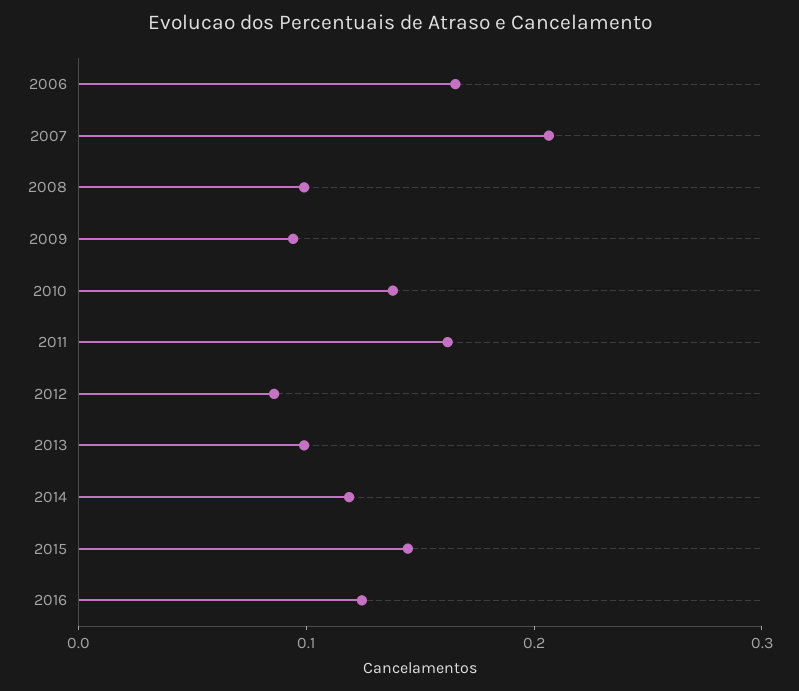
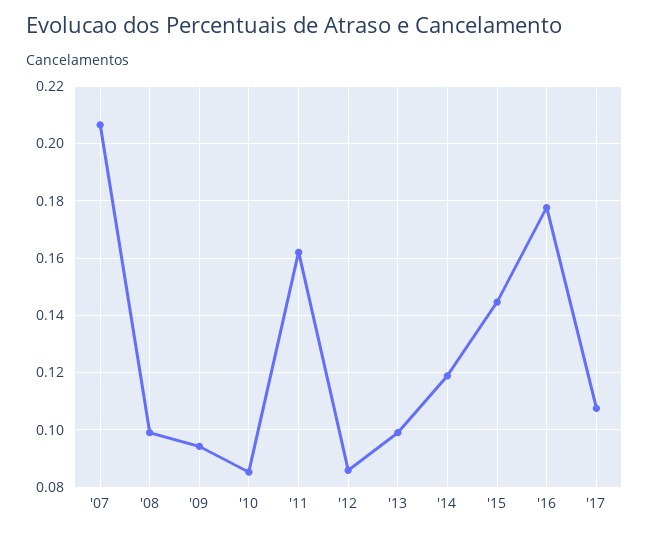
2006: 0.16 -> none
2010: 0.14 -> 0.085
2016: 0.12 -> 0.1775
'17: none -> 0.1075

